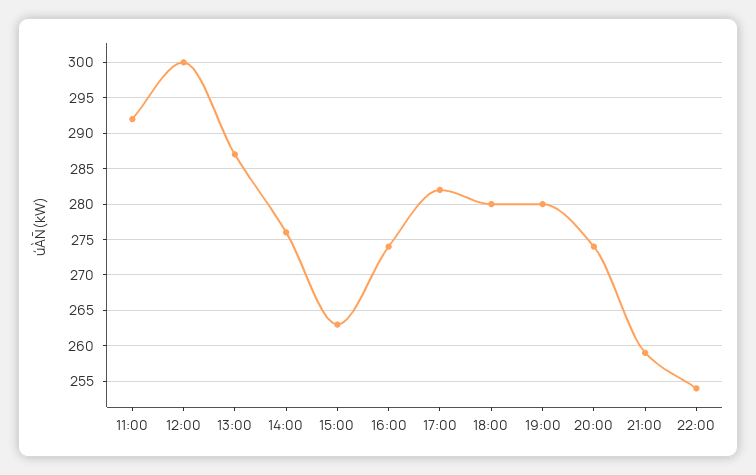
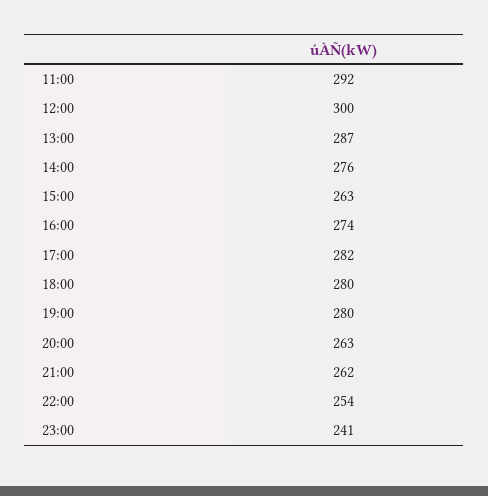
20:00: 274 -> 263
21:00: 259 -> 262
23:00: none -> 241

